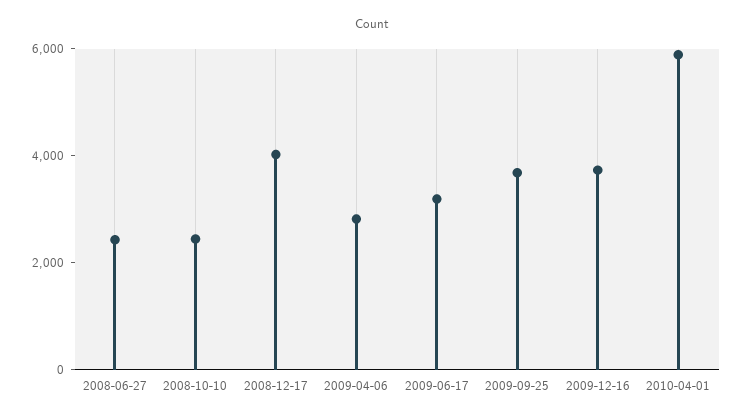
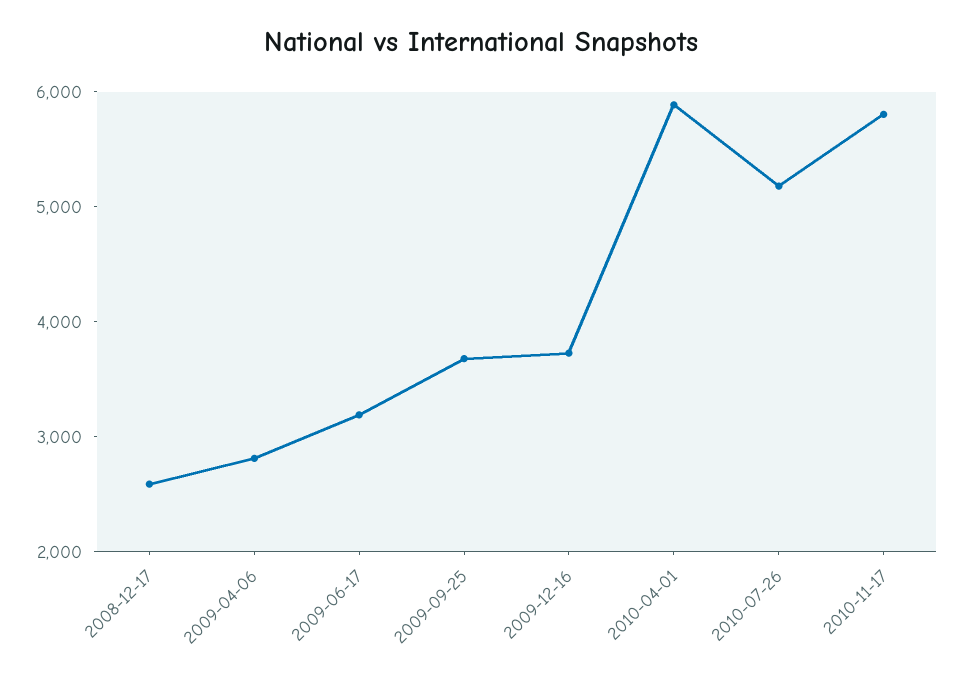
2008-06-27: 2500 -> none
2008-10-10: 2500 -> none
2008-12-17: 4000 -> 2600
2010-07-26: none -> 5200
2010-11-17: none -> 5800

